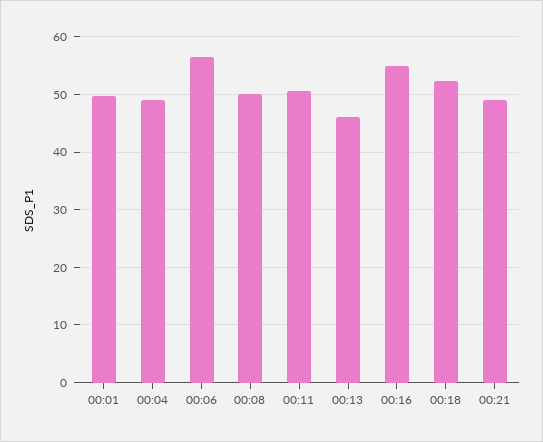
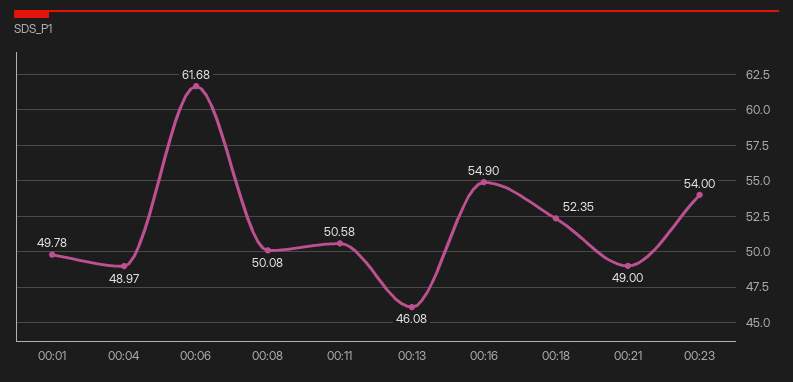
00:06: 56 -> 61.68
00:23: none -> 54

